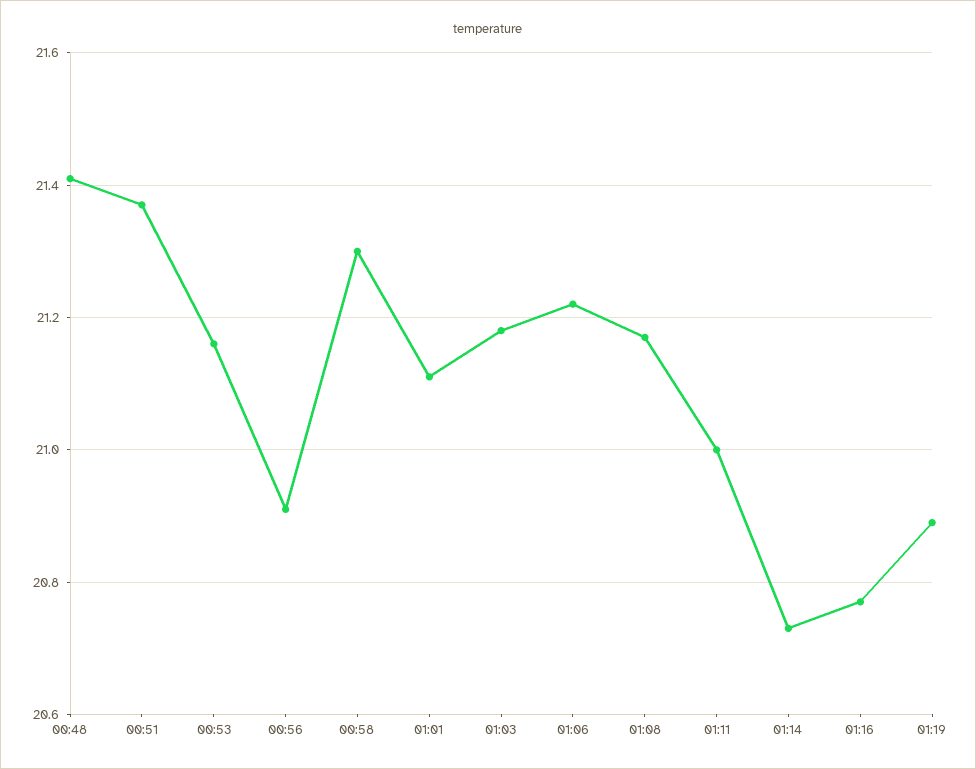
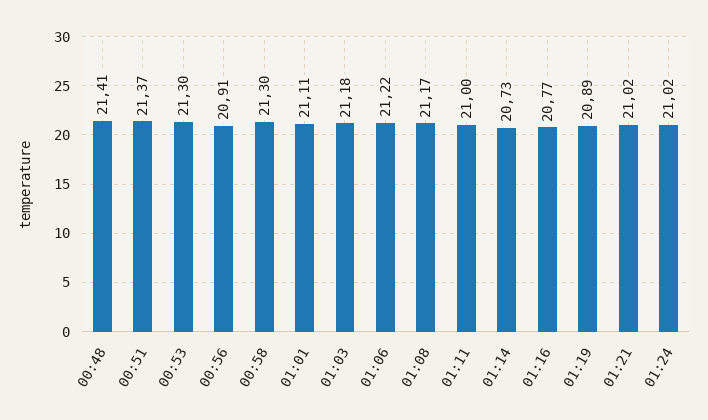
00:53: 21.15 -> 21.3
01:21: none -> 21.02
01:24: none -> 21.02

